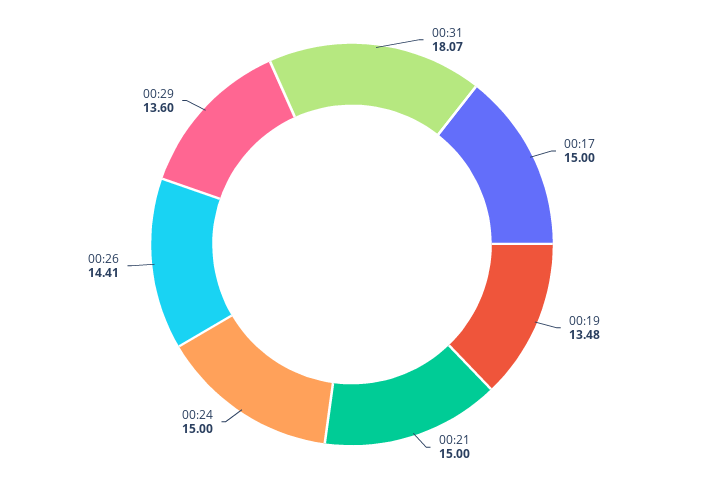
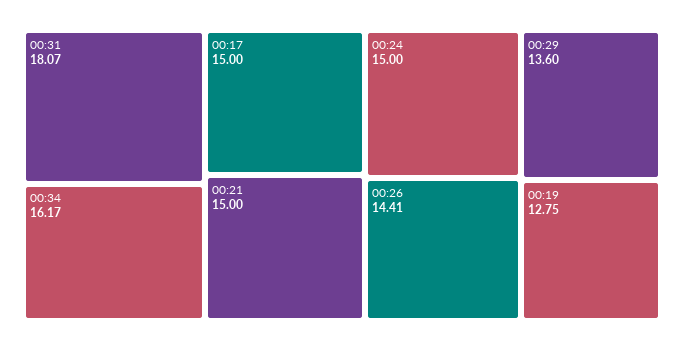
00:19: 13.48 -> 12.75
00:34: none -> 16.17

